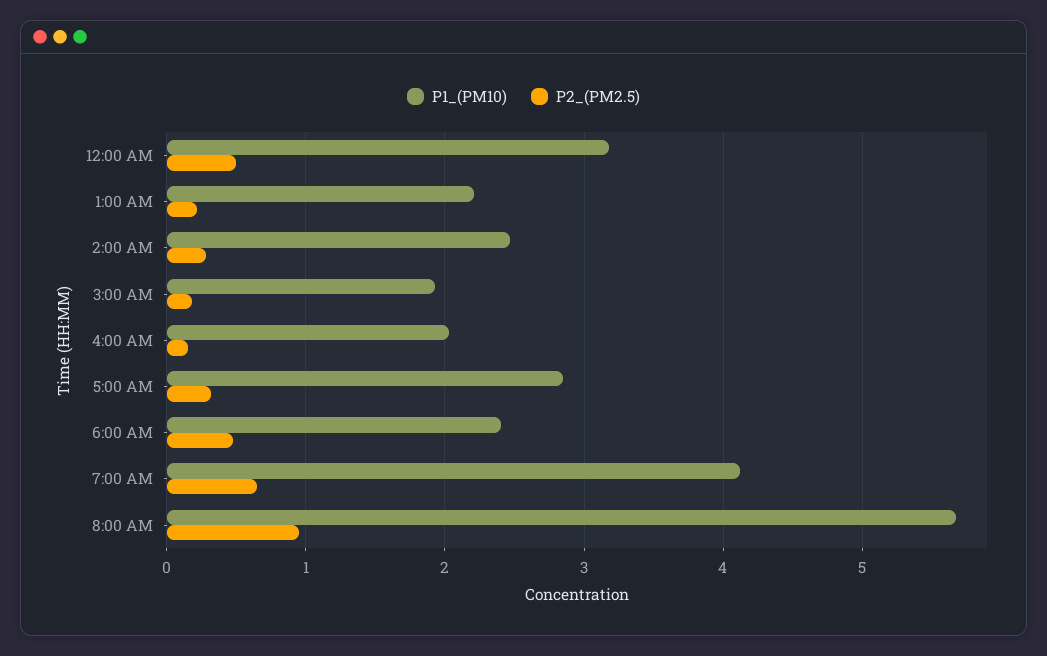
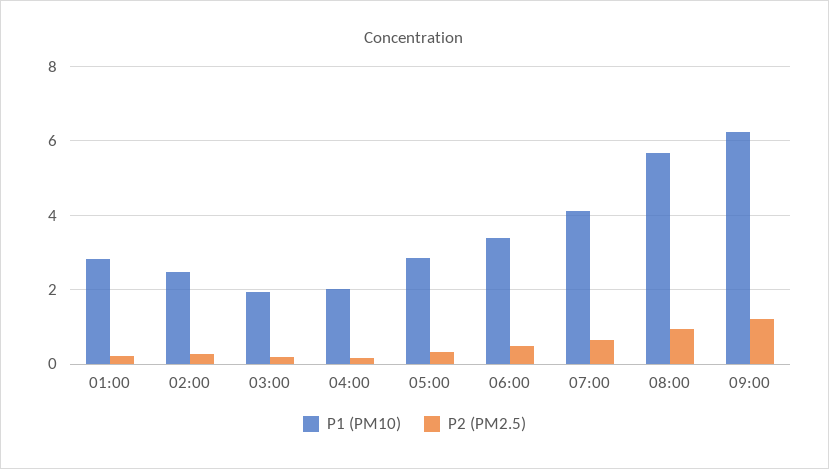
P1_(PM10), 12:00 AM: 3.2 -> none
P2_(PM2.5), 12:00 AM: 0.5 -> none
P1_(PM10), 1:00 AM: 2.2 -> 2.8
P1_(PM10), 6:00 AM: 2.4 -> 3.4
P1_(PM10), 09:00: none -> 6.2
P2_(PM2.5), 09:00: none -> 1.2

